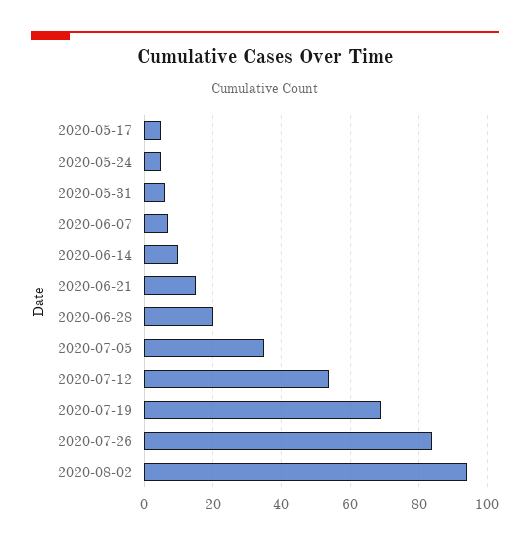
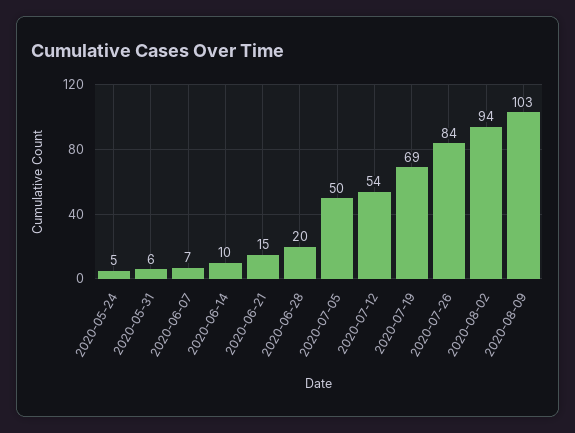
2020-05-17: 5 -> none
2020-07-05: 35 -> 50
2020-08-09: none -> 103

